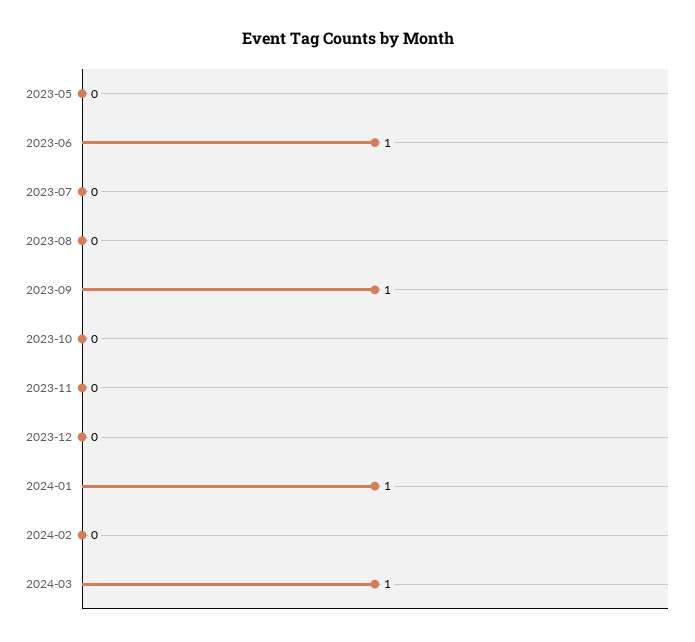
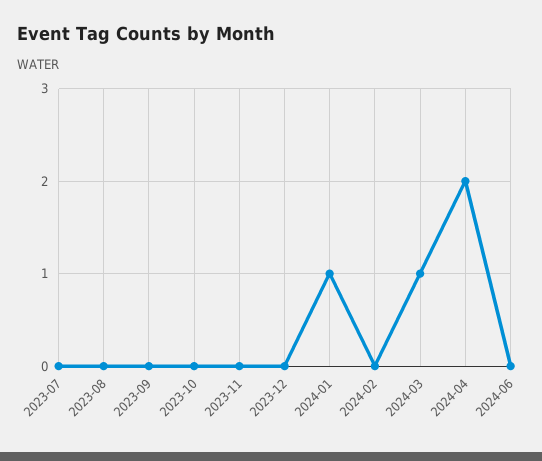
2023-05: 0 -> none
2023-06: 1 -> none
2023-09: 1 -> 0
2024-04: none -> 2
2024-06: none -> 0

